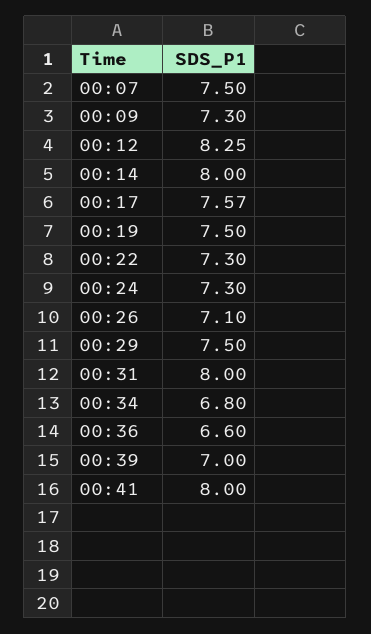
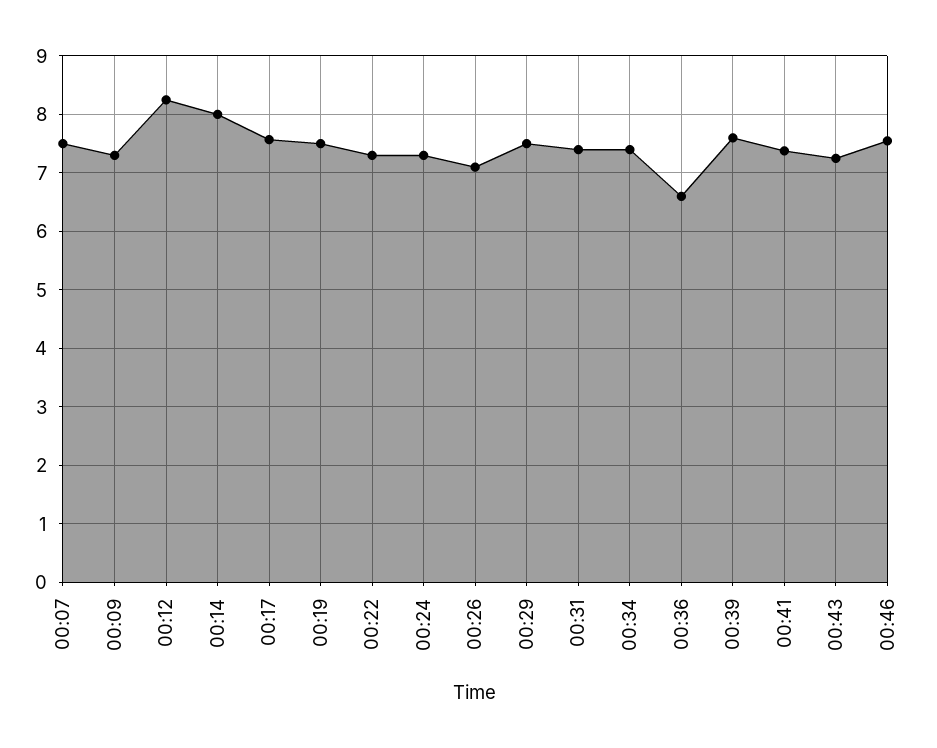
00:31: 8 -> 7.4
00:34: 6.8 -> 7.4
00:39: 7 -> 7.6
00:41: 8 -> 7.4
00:43: none -> 7.2
00:46: none -> 7.6

